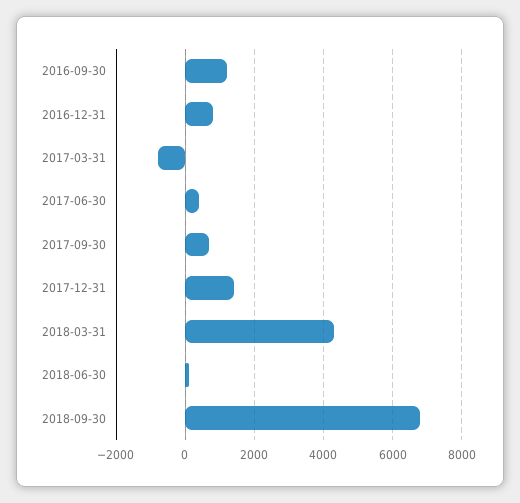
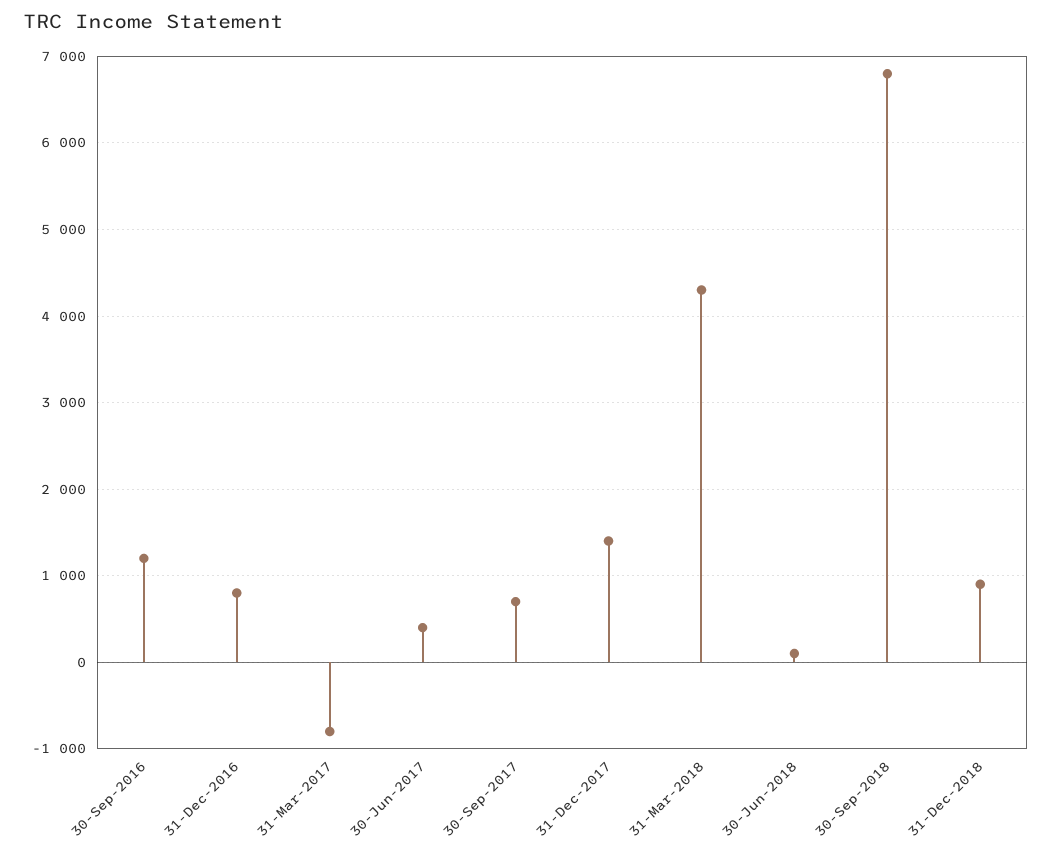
31-Dec-2018: none -> 900

